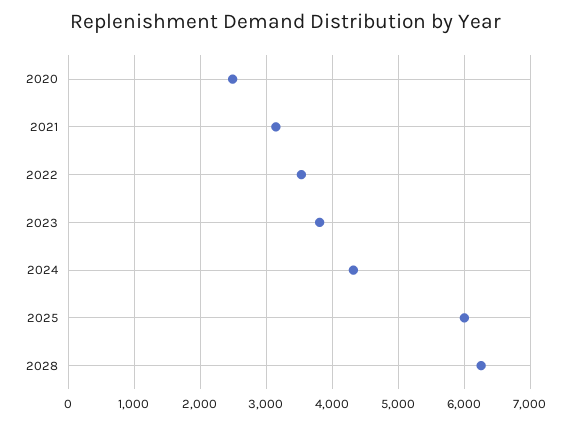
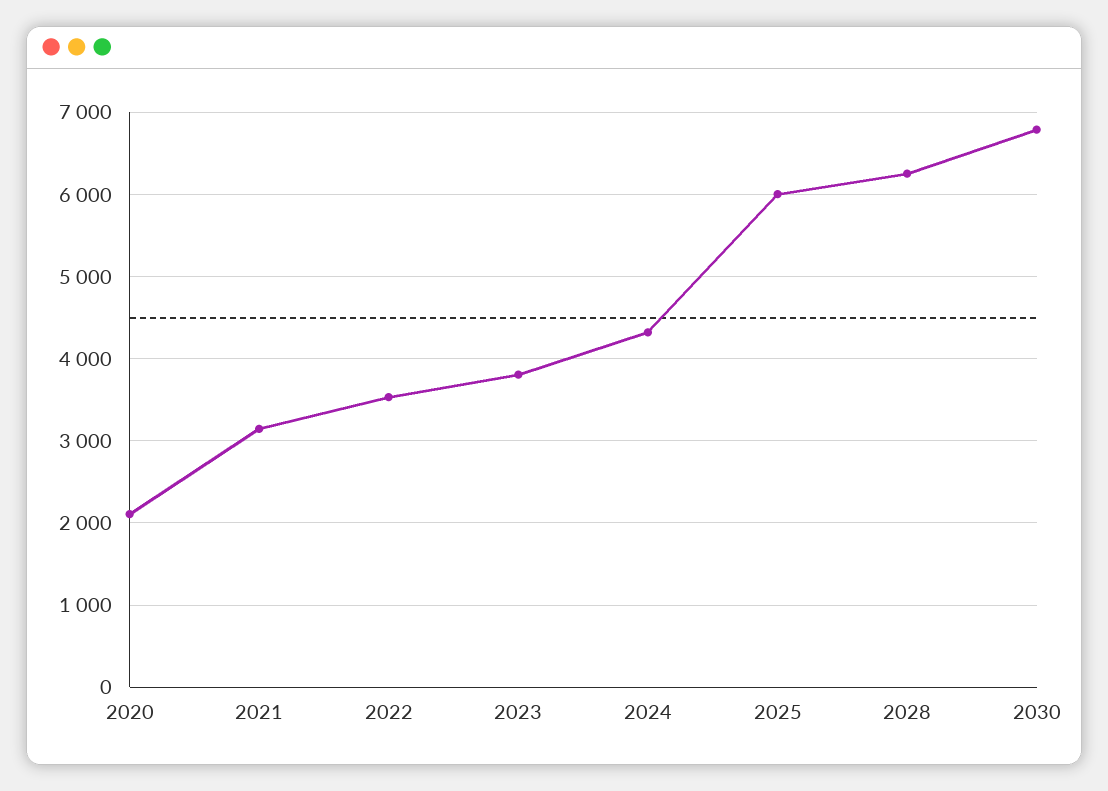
2020: 2500 -> 2100
2030: none -> 6800

